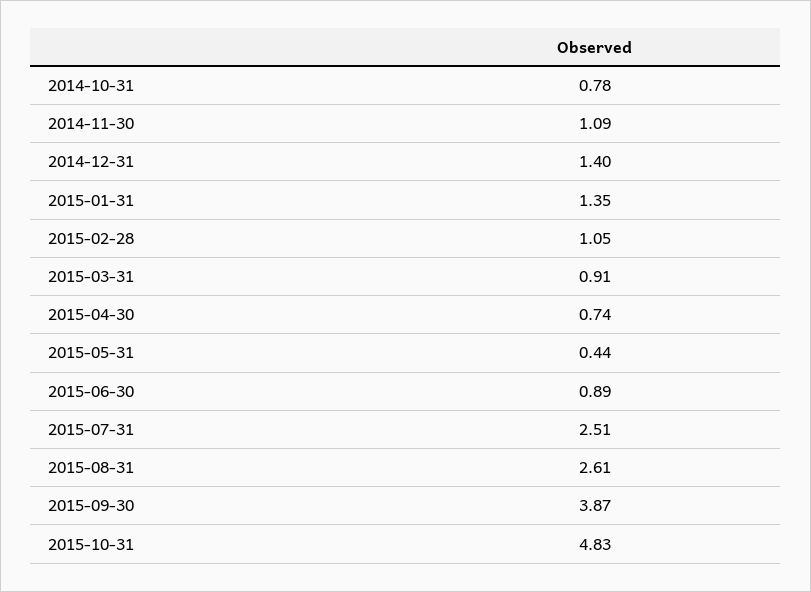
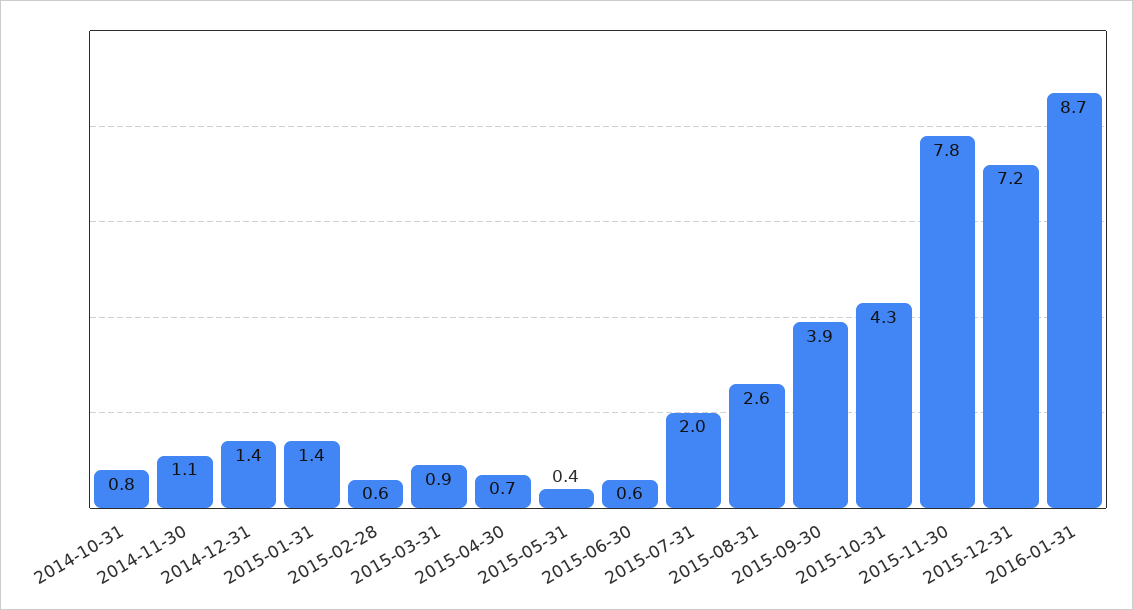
2015-02-28: 1.05 -> 0.6
2015-06-30: 0.89 -> 0.6
2015-07-31: 2.51 -> 2
2015-10-31: 4.83 -> 4.3
2015-11-30: none -> 7.8
2015-12-31: none -> 7.2
2016-01-31: none -> 8.7

